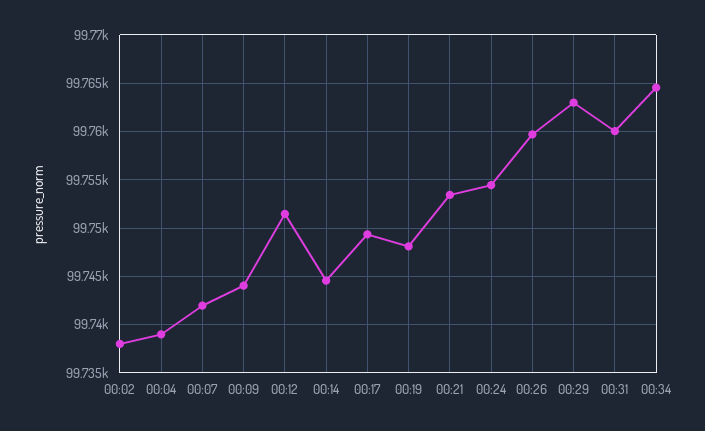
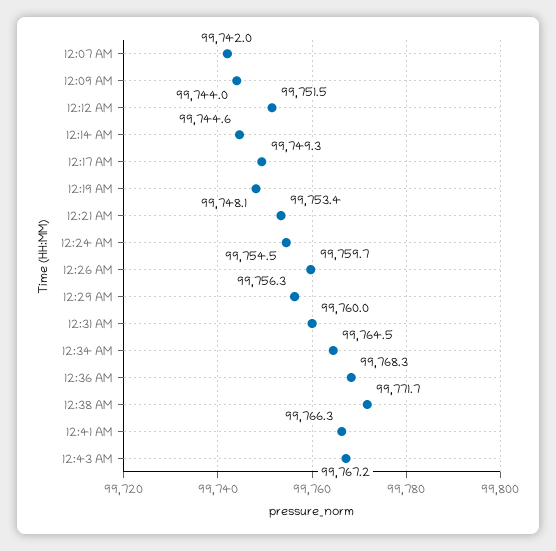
00:02: 99738 -> none
00:04: 99739 -> none
00:29: 99763 -> 99756.3
12:36 AM: none -> 99768.3
12:38 AM: none -> 99771.7
12:41 AM: none -> 99766.3
12:43 AM: none -> 99767.2

